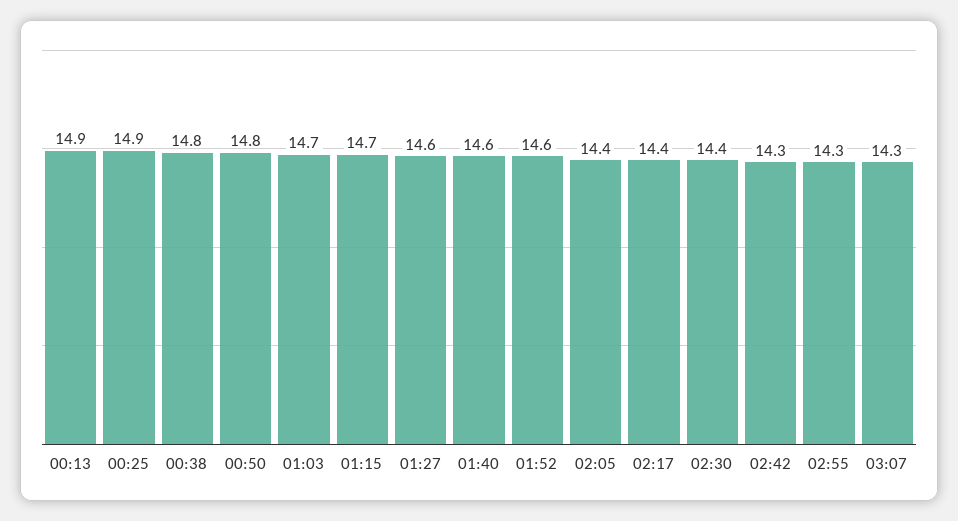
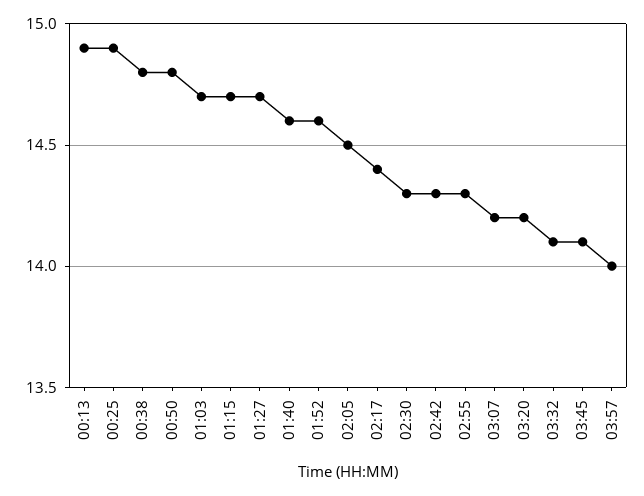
01:27: 14.6 -> 14.7
02:05: 14.4 -> 14.5
02:30: 14.4 -> 14.3
03:07: 14.3 -> 14.2
03:20: none -> 14.2
03:32: none -> 14.1
03:45: none -> 14.1
03:57: none -> 14

